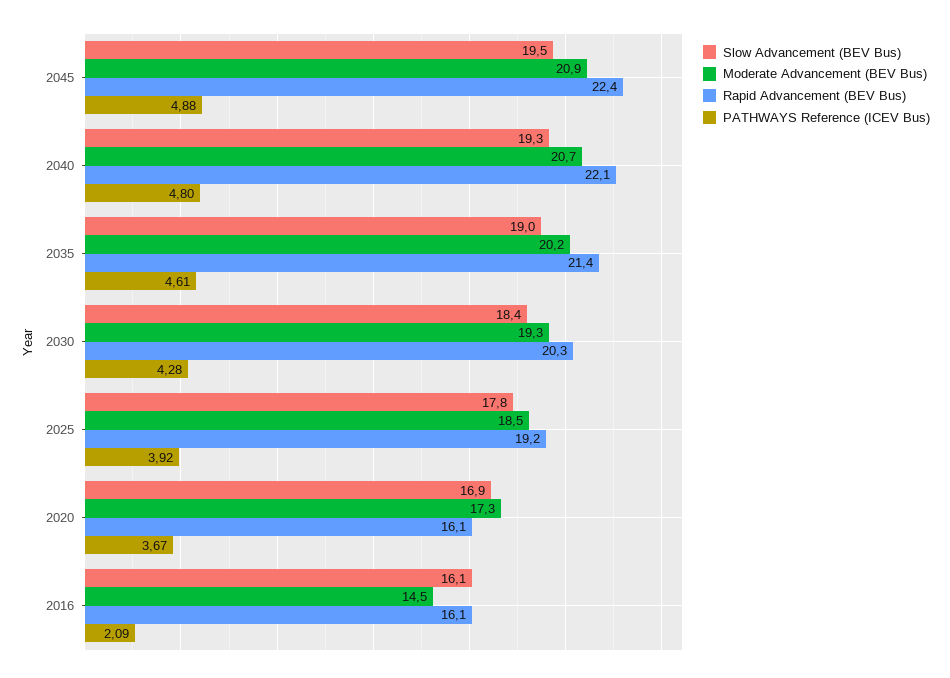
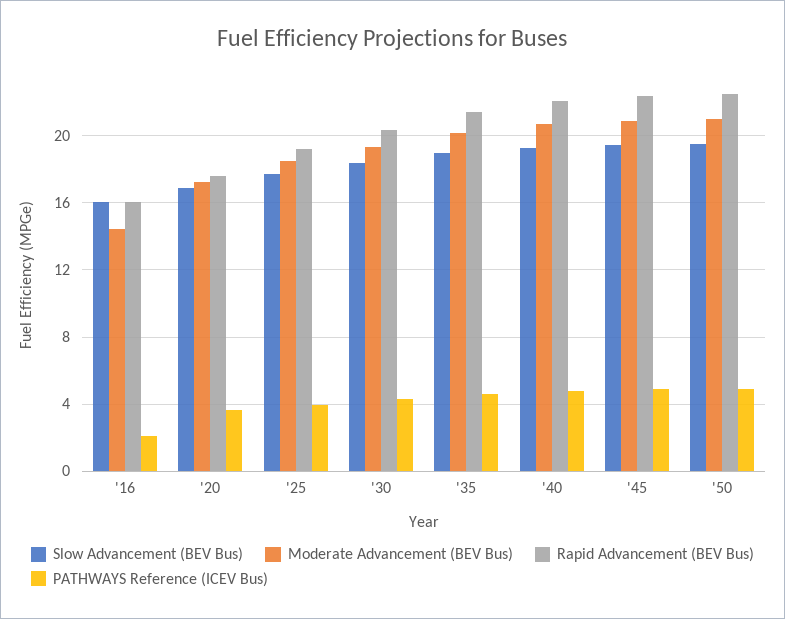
Rapid Advancement (BEV Bus), 2020: 16.1 -> 17.5
Slow Advancement (BEV Bus), '50: none -> 19.5
Moderate Advancement (BEV Bus), '50: none -> 21
Rapid Advancement (BEV Bus), '50: none -> 22.5
PATHWAYS Reference (ICEV Bus), '50: none -> 5

